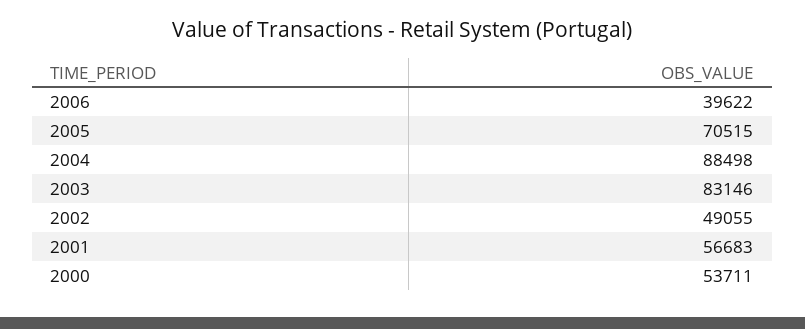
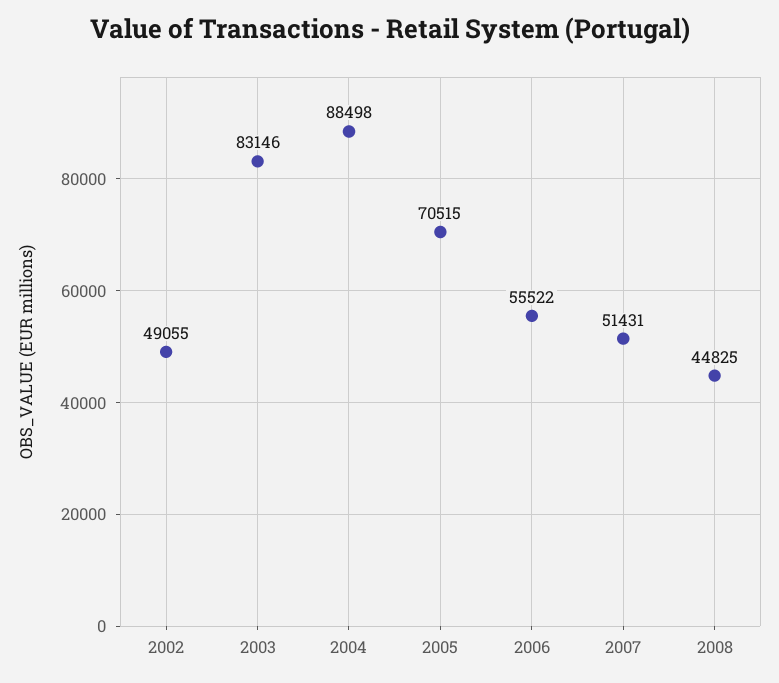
2006: 39622 -> 55522
2001: 56683 -> none
2000: 53711 -> none
2007: none -> 51431
2008: none -> 44825

